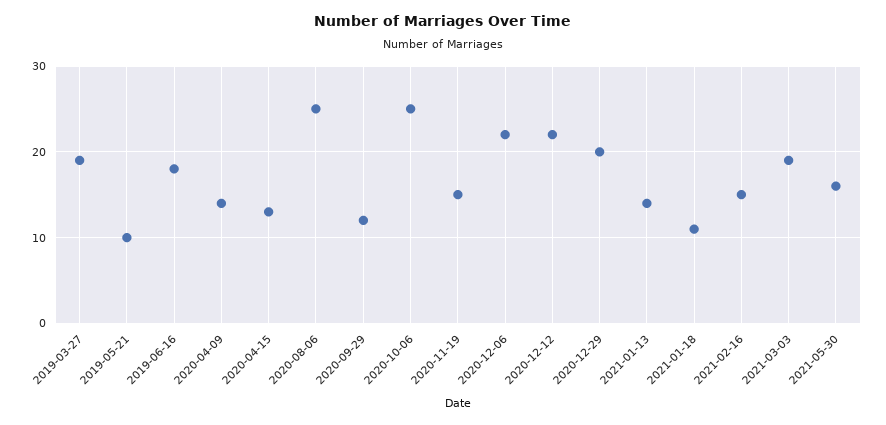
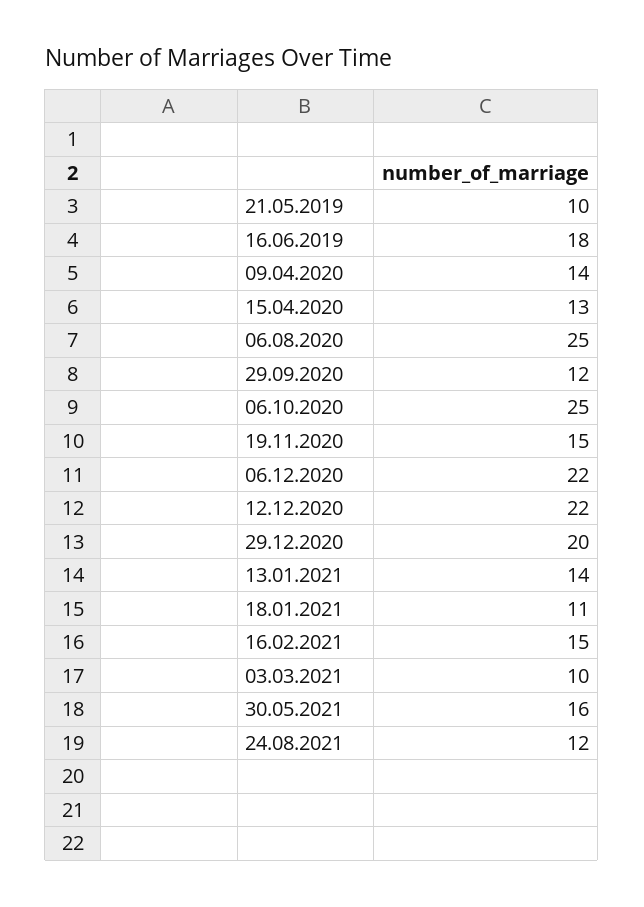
2019-03-27: 19 -> none
2021-03-03: 19 -> 10
24.08.2021: none -> 12

